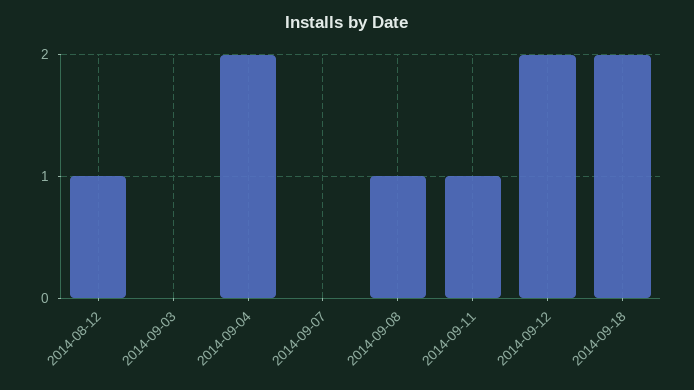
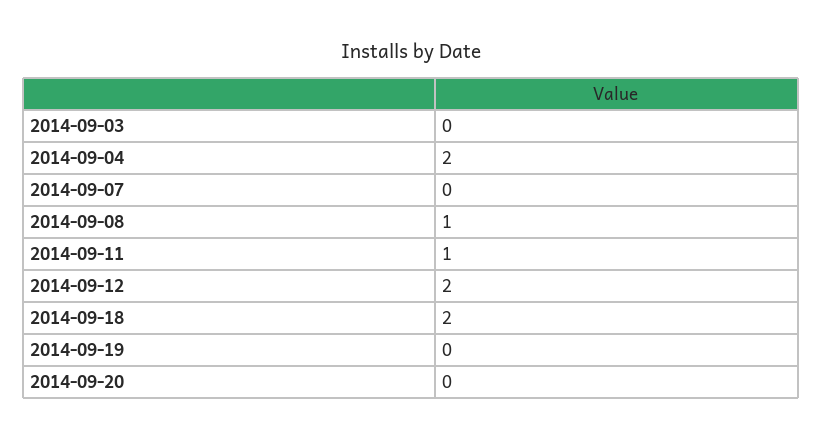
2014-08-12: 1 -> none
2014-09-19: none -> 0
2014-09-20: none -> 0

